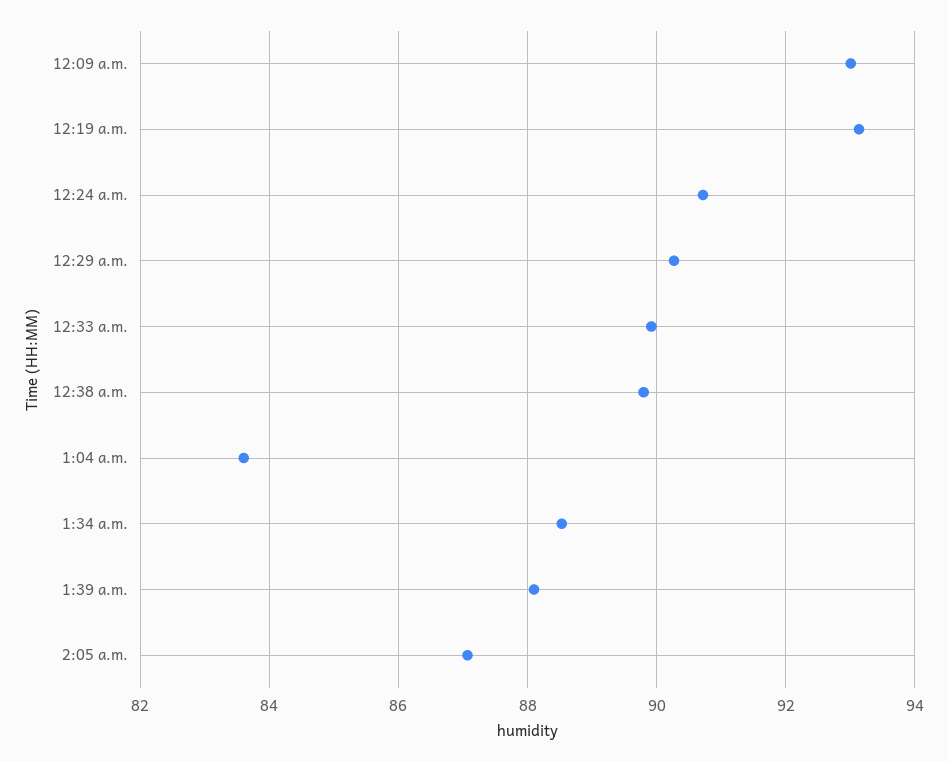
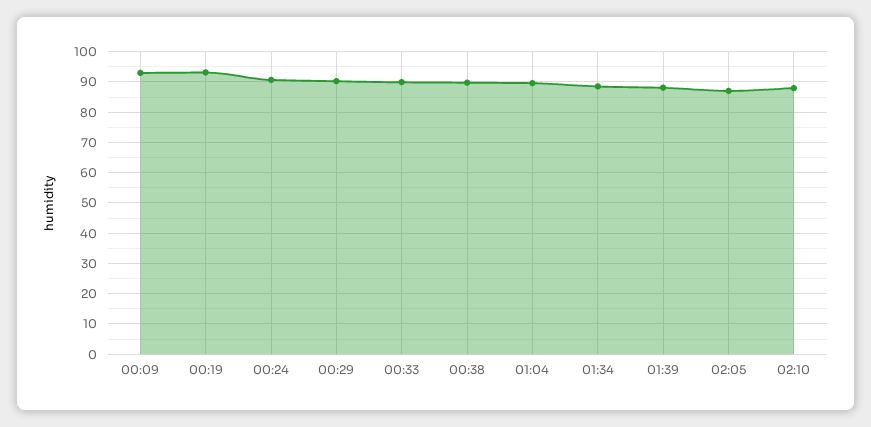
1:04 a.m.: 83.6 -> 90
02:10: none -> 88

